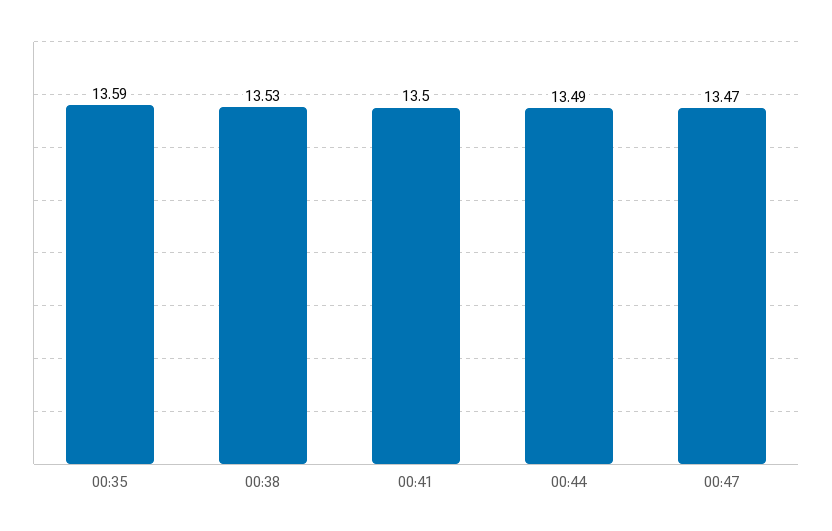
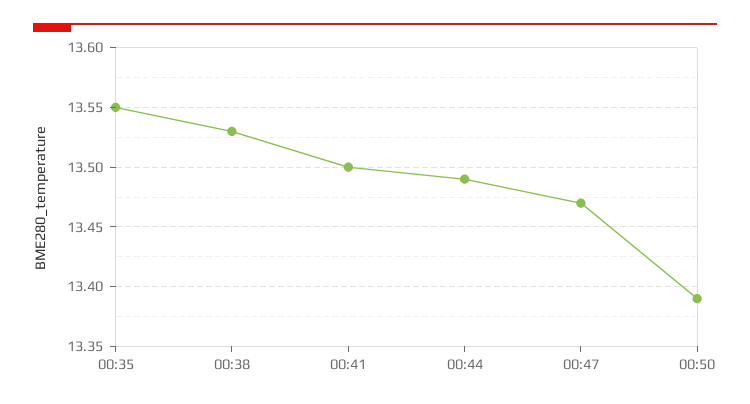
00:35: 13.59 -> 13.55
00:50: none -> 13.39

